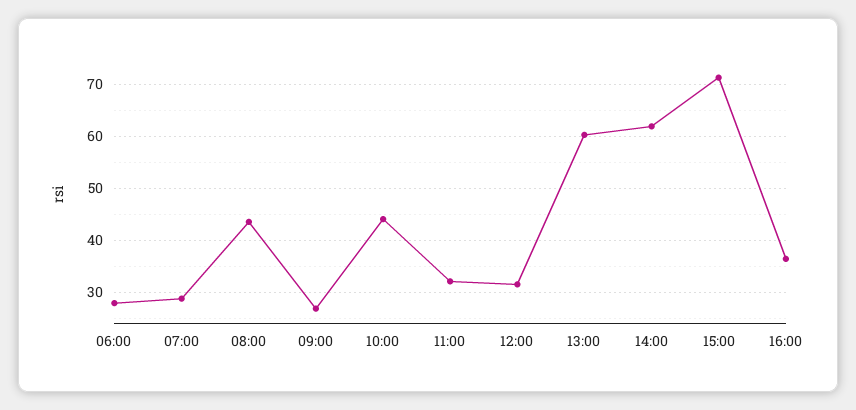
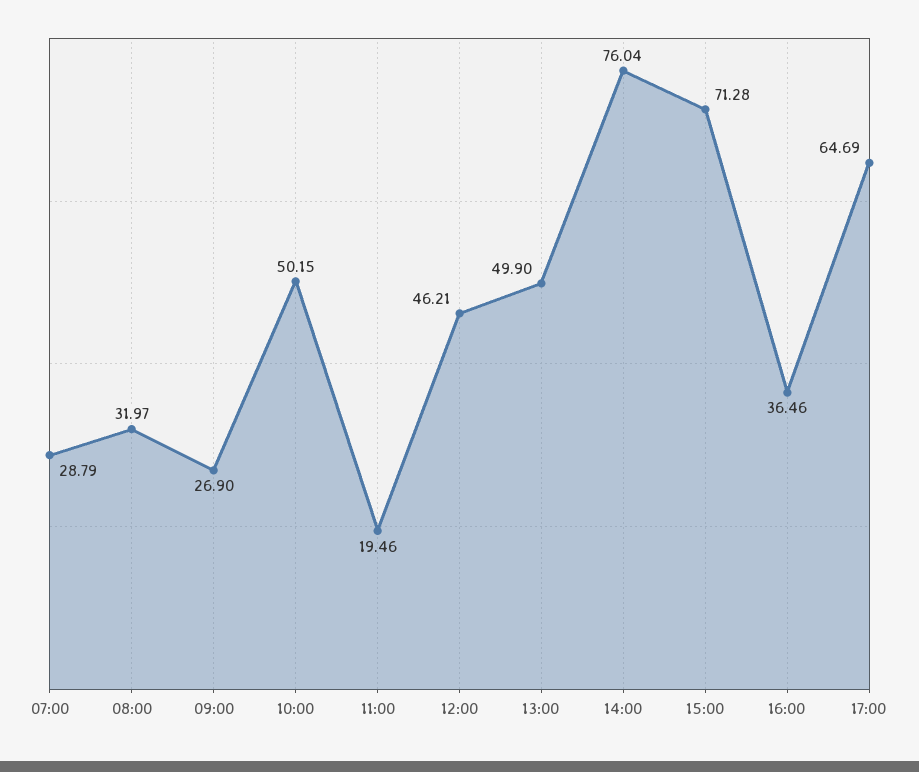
06:00: 28 -> none
08:00: 44 -> 31.97
10:00: 44 -> 50.15
11:00: 32 -> 19.46
12:00: 32 -> 46.21
13:00: 60 -> 49.9
14:00: 62 -> 76.04
17:00: none -> 64.69

